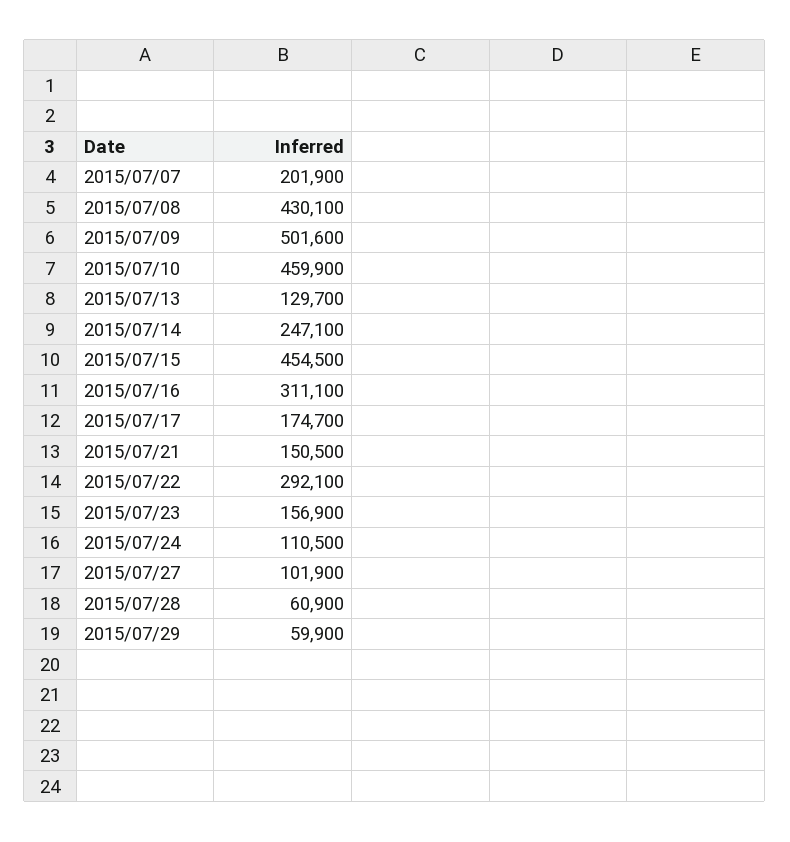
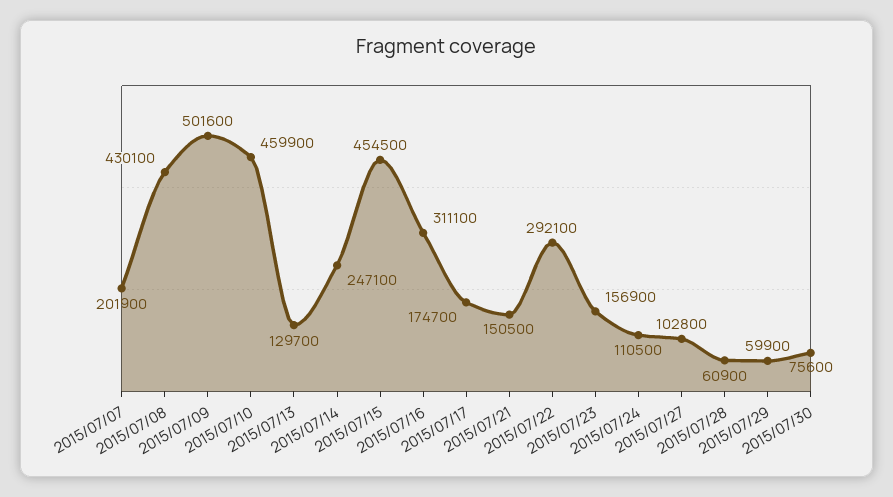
2015/07/27: 101900 -> 102800
2015/07/30: none -> 75600

